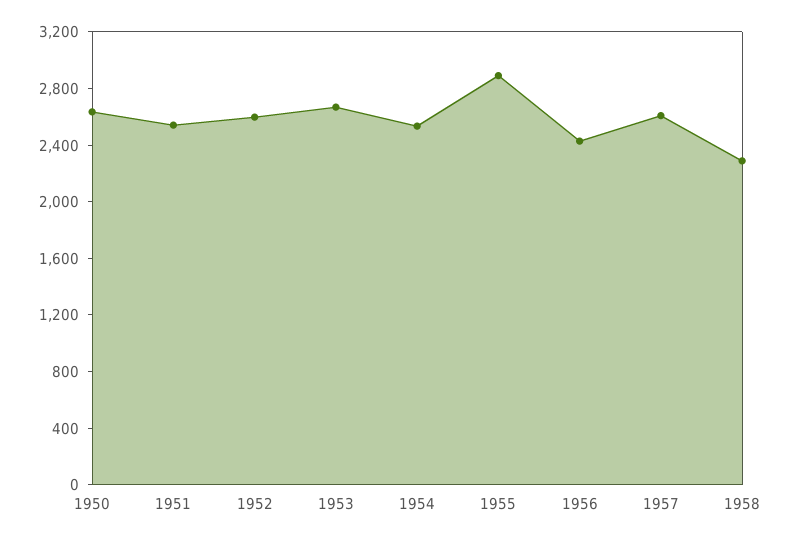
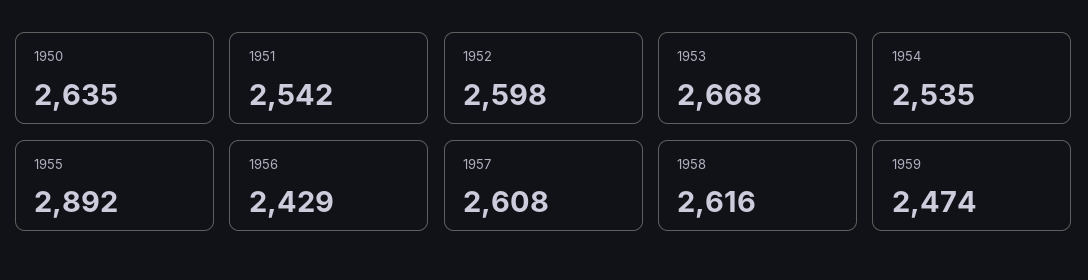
1958: 2300 -> 2616
1959: none -> 2474

